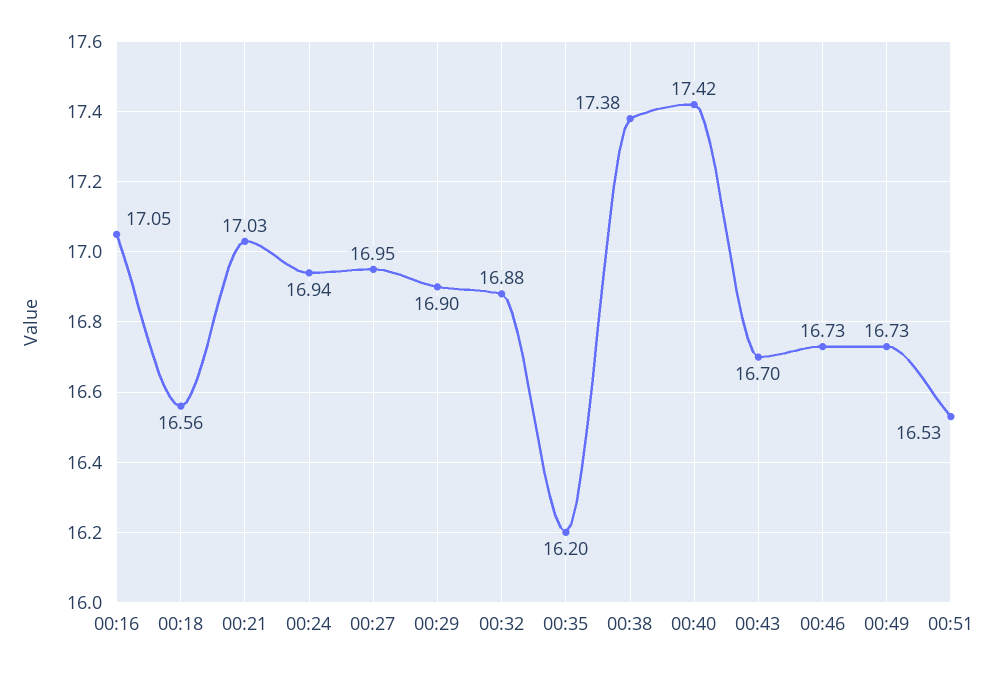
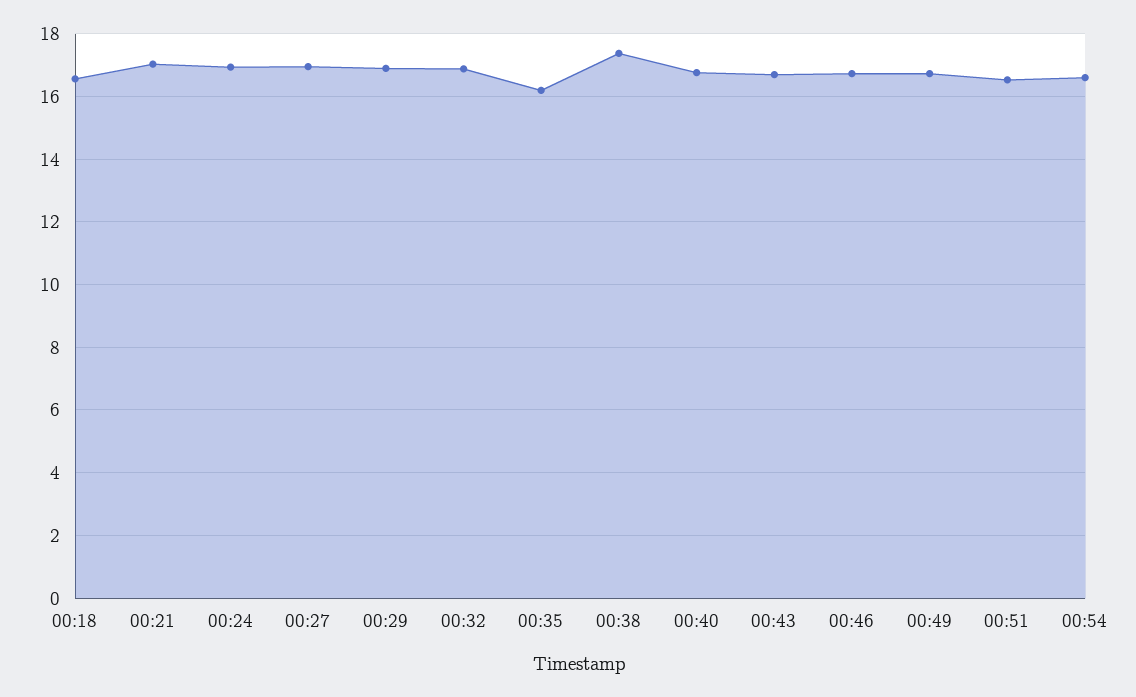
00:16: 17.05 -> none
00:40: 17.42 -> 16.8
00:54: none -> 16.6

